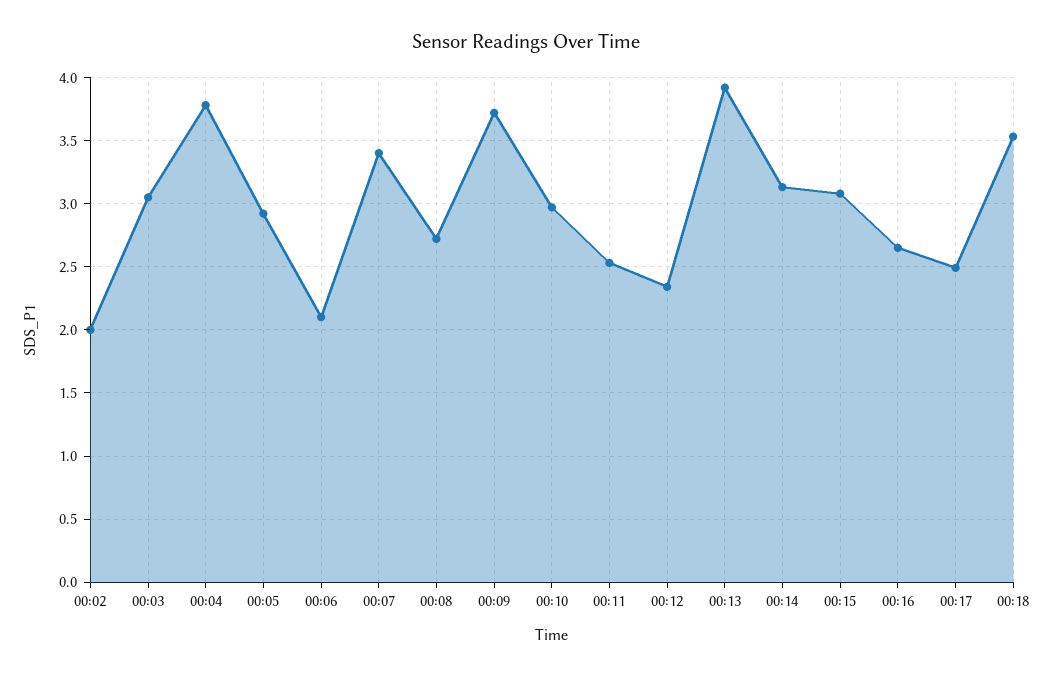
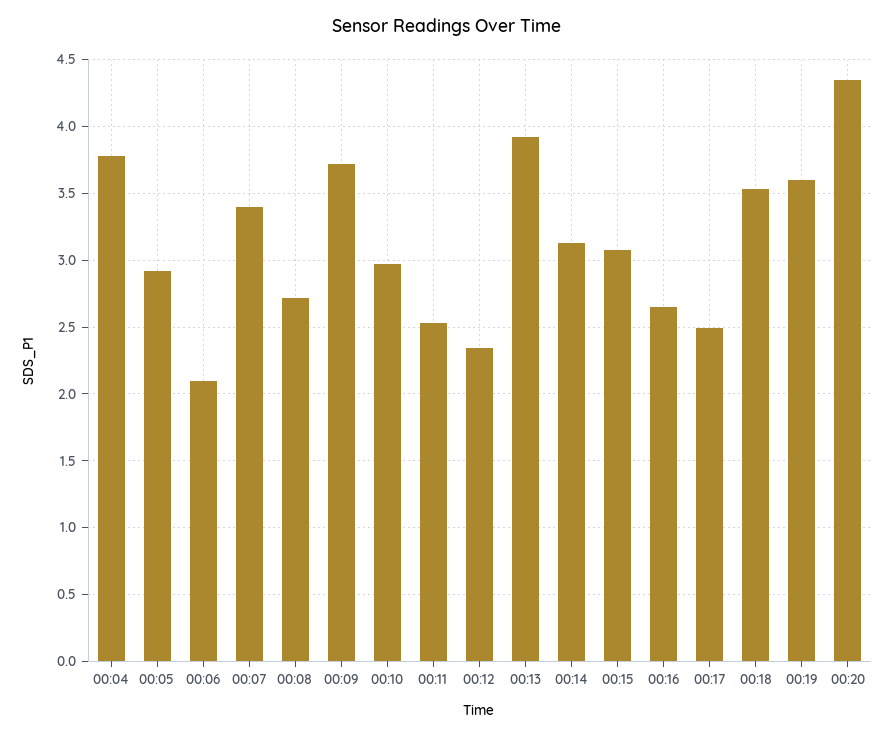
00:02: 2 -> none
00:03: 3.05 -> none
00:19: none -> 3.6
00:20: none -> 4.35

